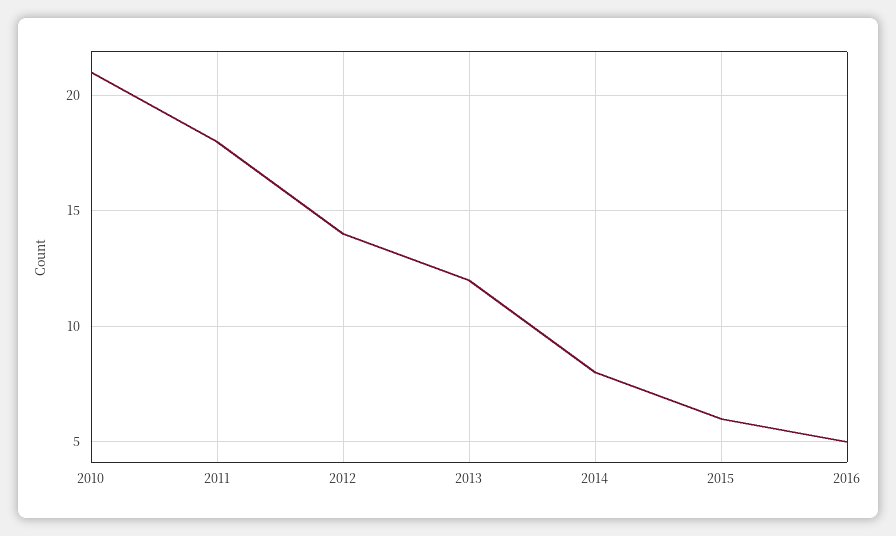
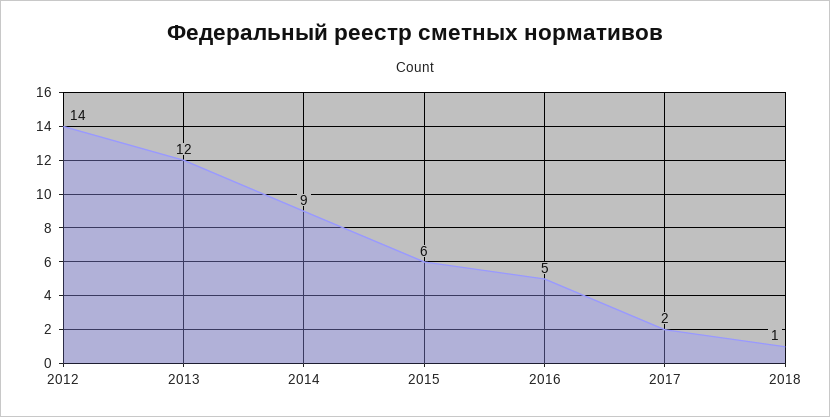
2010: 21 -> none
2011: 18 -> none
2014: 8 -> 9
2017: none -> 2
2018: none -> 1

